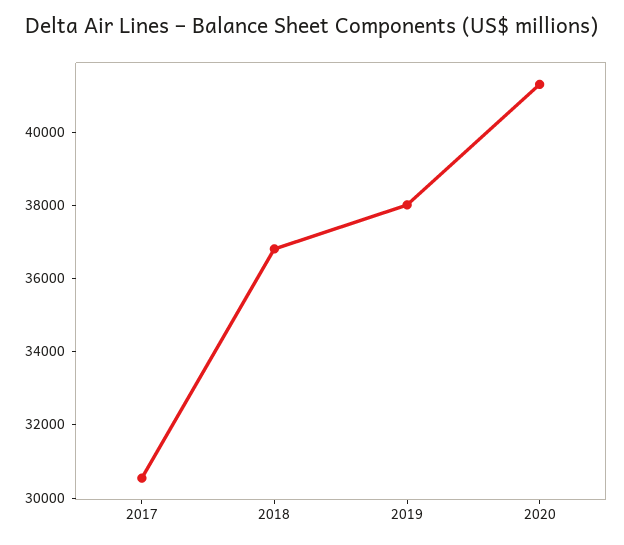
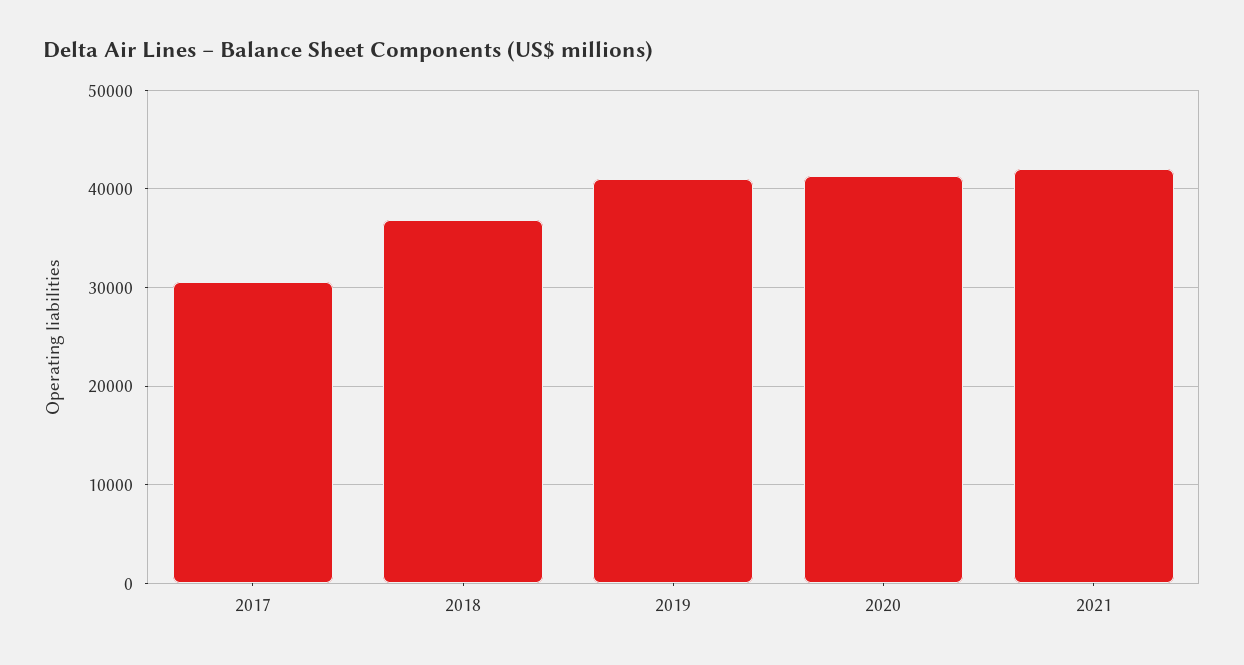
2019: 38000 -> 41000
2021: none -> 42000

